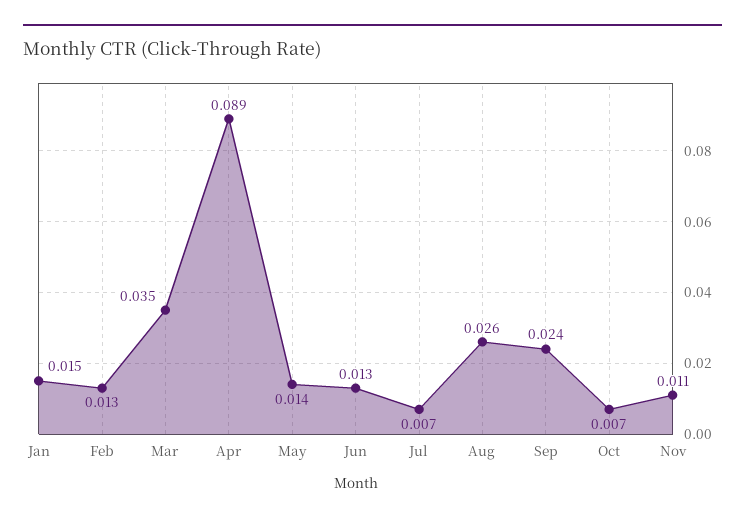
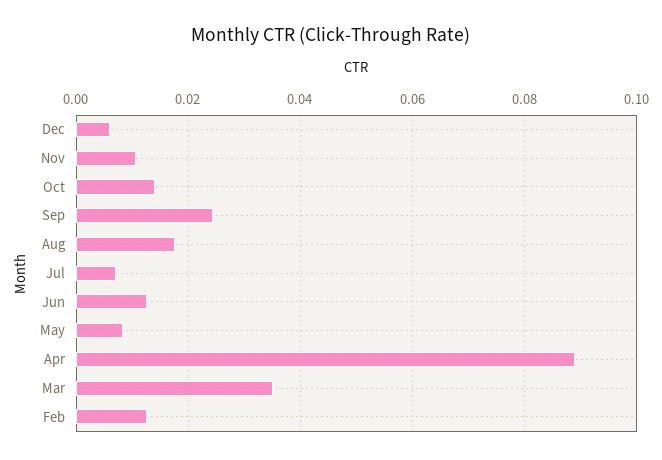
Jan: 0.015 -> none
May: 0.014 -> 0.008
Aug: 0.026 -> 0.018
Oct: 0.007 -> 0.014
Dec: none -> 0.006

